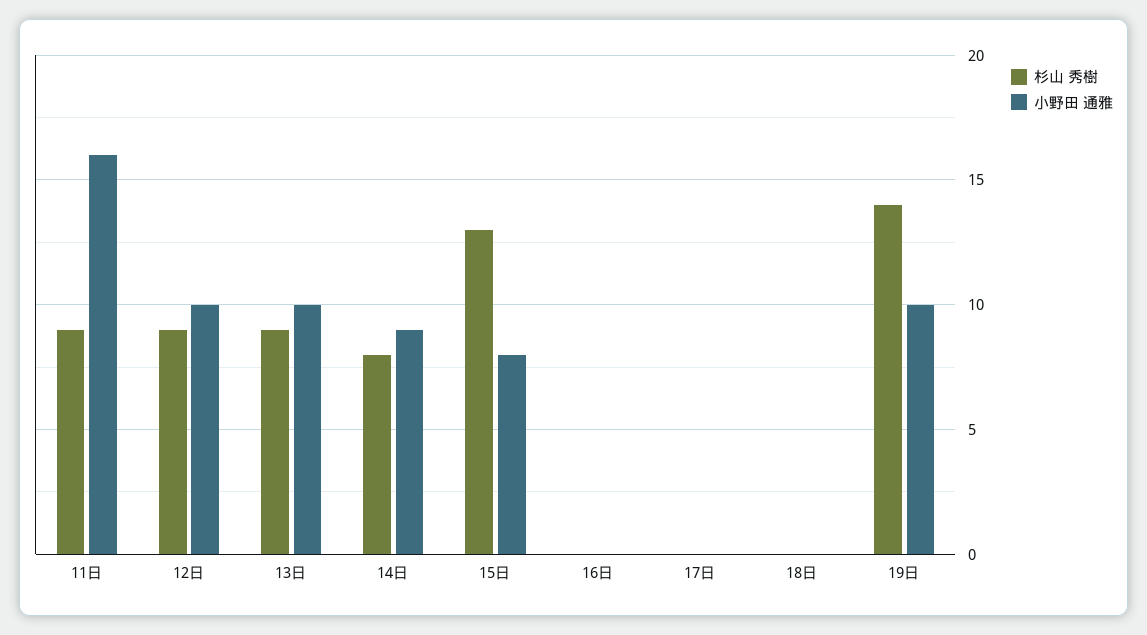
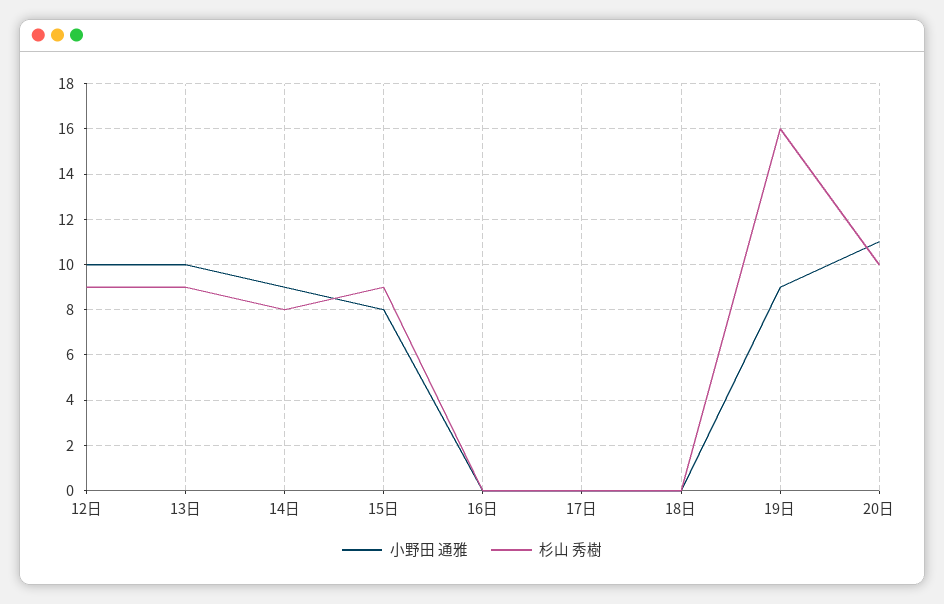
杉山 秀樹, 11日: 9 -> none
小野田 通雅, 11日: 16 -> none
杉山 秀樹, 15日: 13 -> 9
杉山 秀樹, 19日: 14 -> 16
小野田 通雅, 19日: 10 -> 9
小野田 通雅, 20日: none -> 11
杉山 秀樹, 20日: none -> 10

